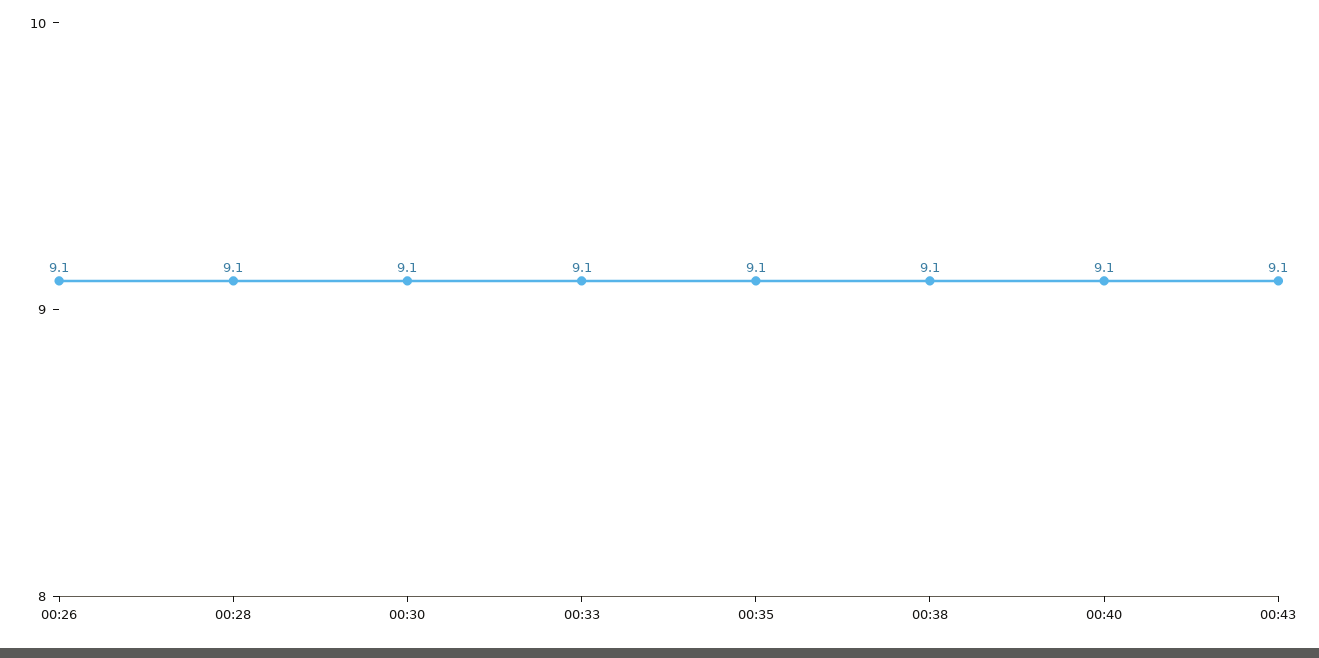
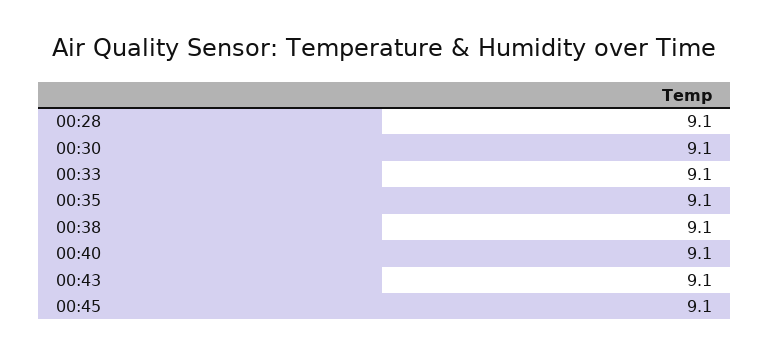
00:26: 9.1 -> none
00:45: none -> 9.1

